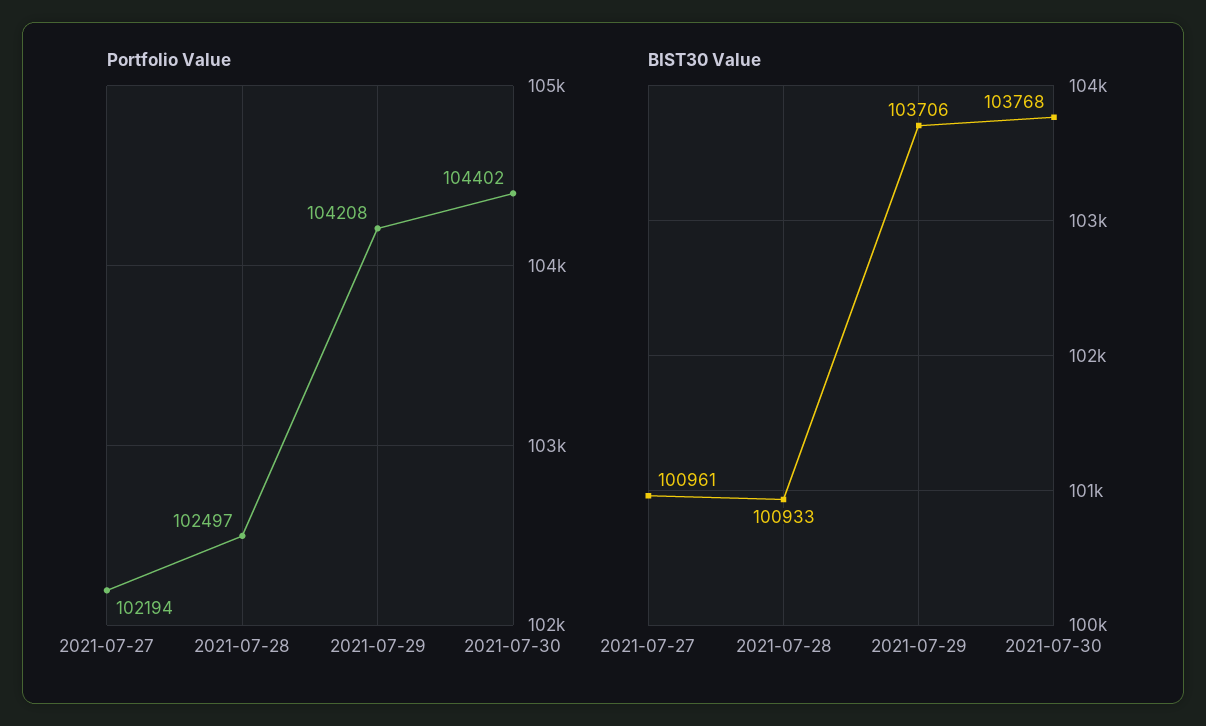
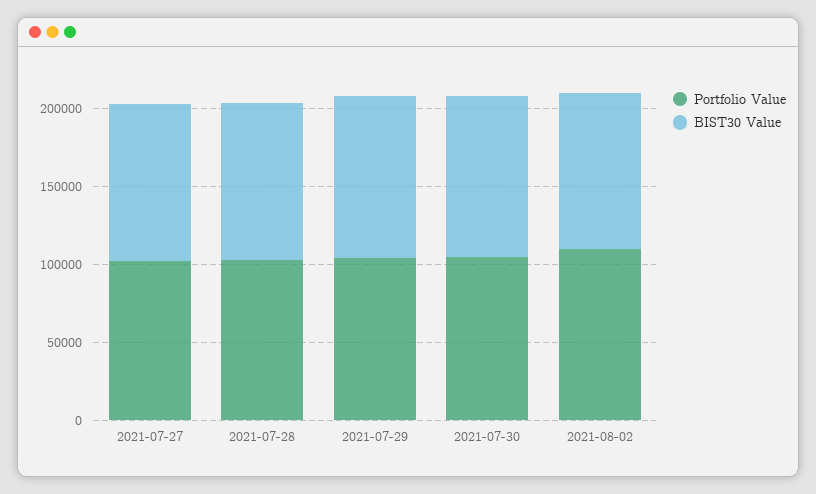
Portfolio Value, 2021-08-02: none -> 110000
BIST30 Value, 2021-08-02: none -> 100000

